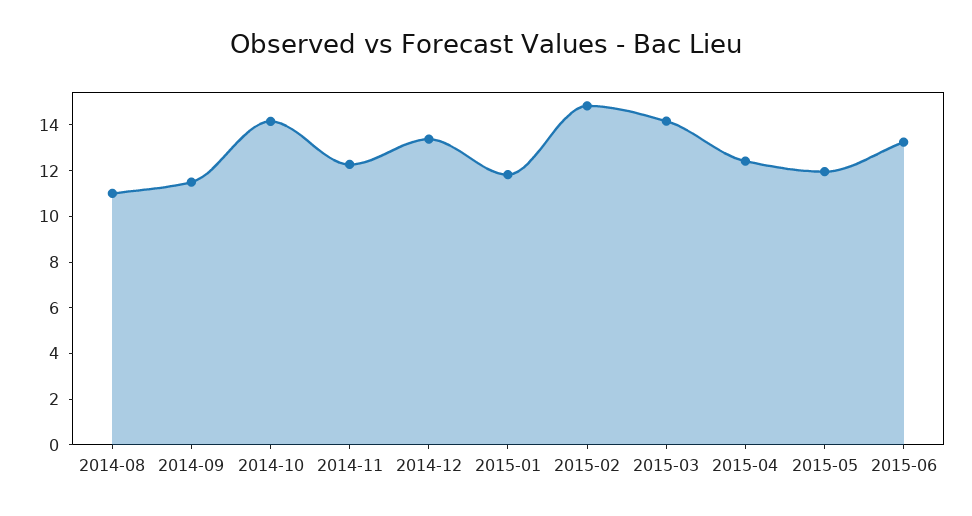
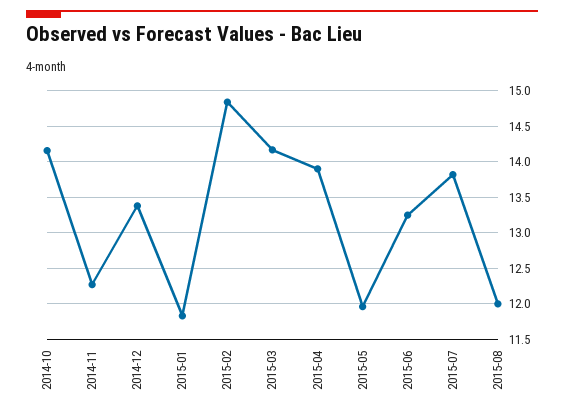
2014-08: 11 -> none
2014-09: 11.5 -> none
2015-04: 12.5 -> 13.9
2015-07: none -> 13.8
2015-08: none -> 12

